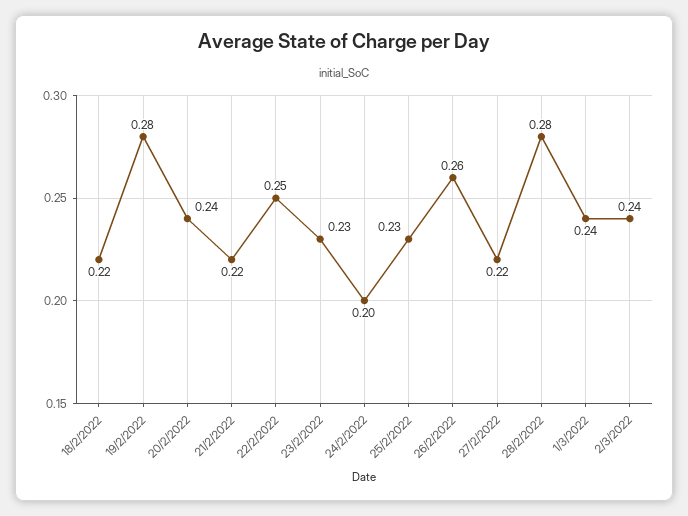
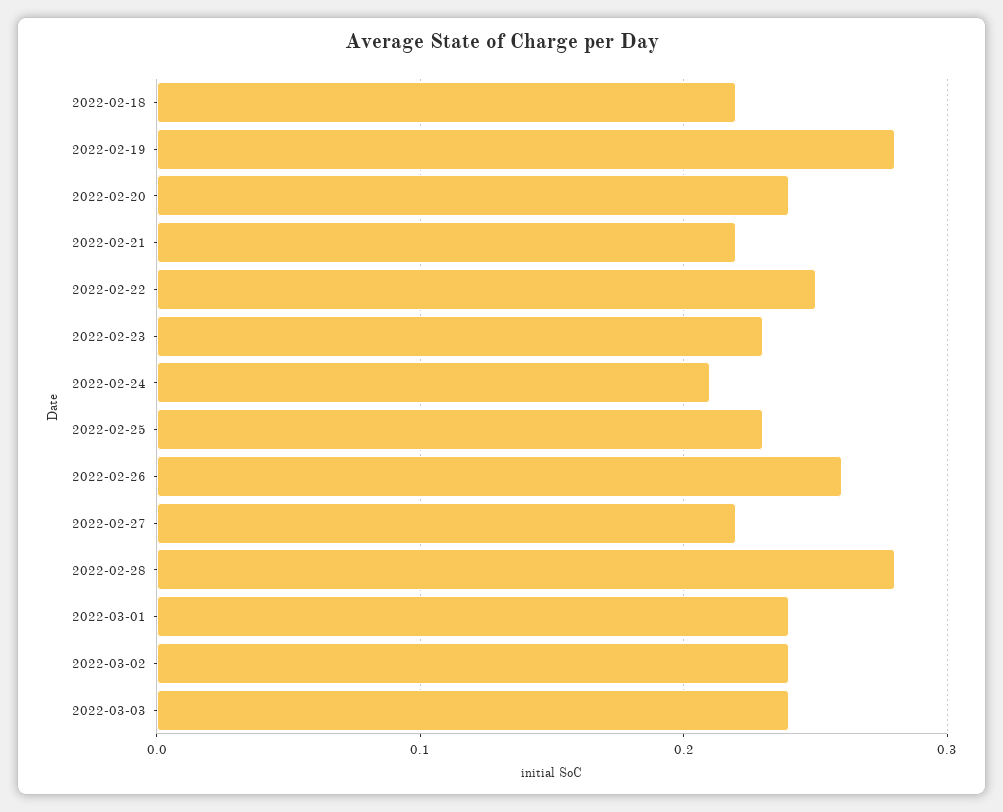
24/2/2022: 0.2 -> 0.21
2022-03-03: none -> 0.24

